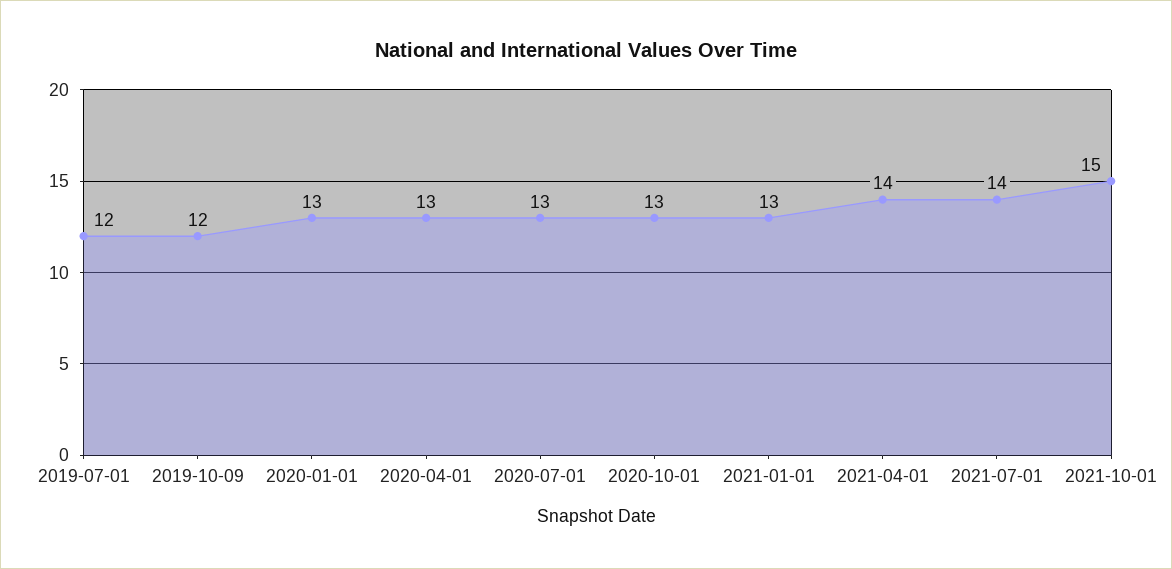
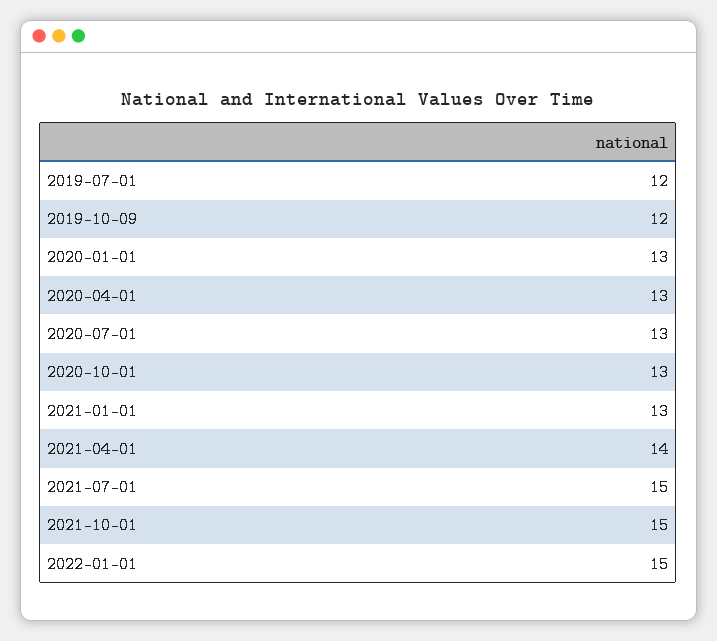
2021-07-01: 14 -> 15
2022-01-01: none -> 15

